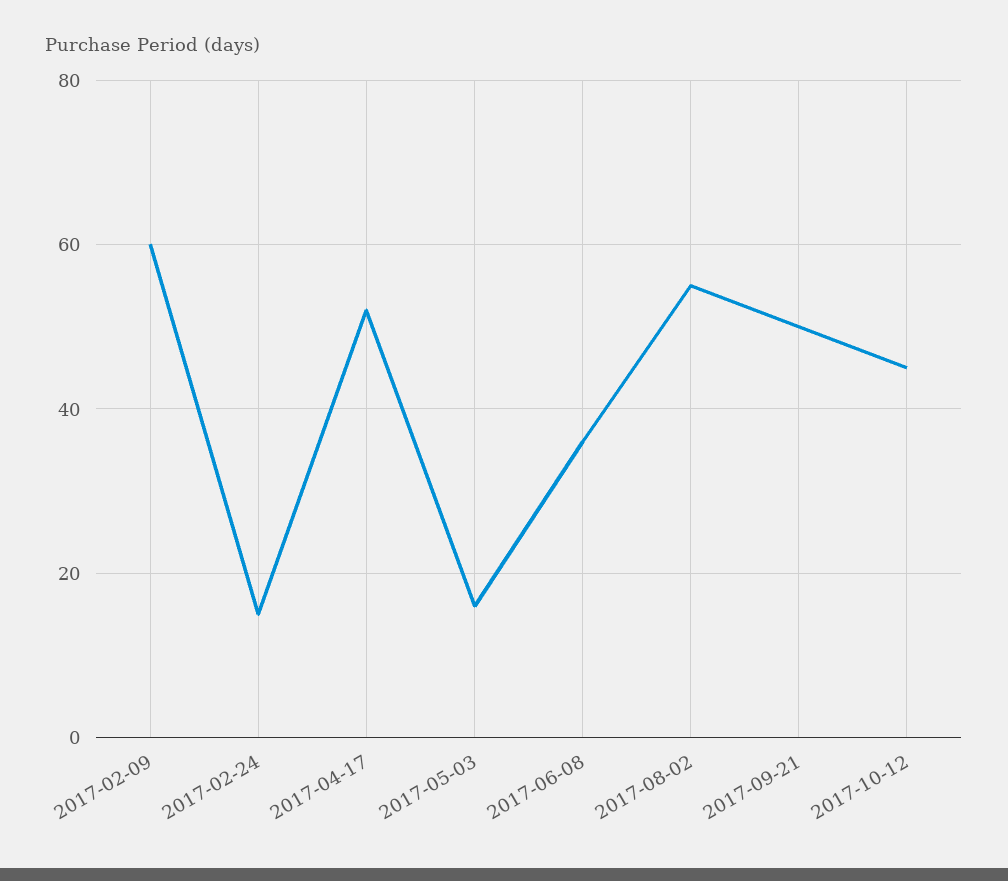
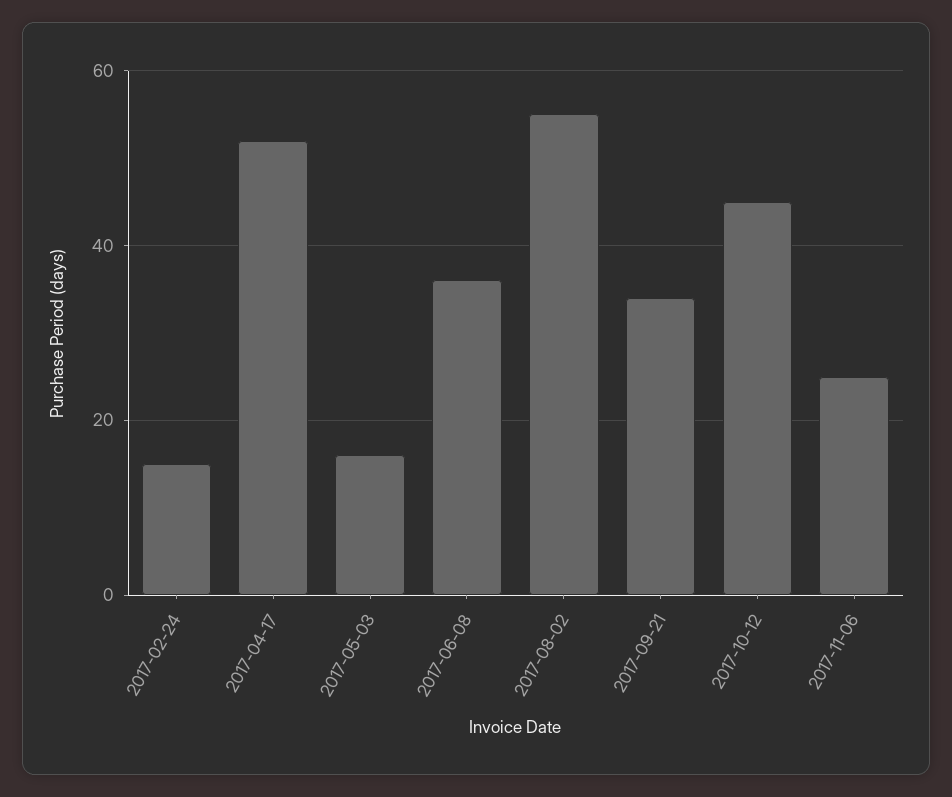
2017-02-09: 60 -> none
2017-09-21: 50 -> 35
2017-11-06: none -> 25

